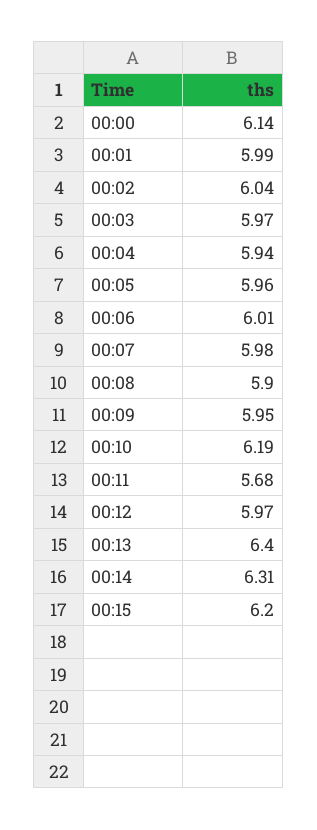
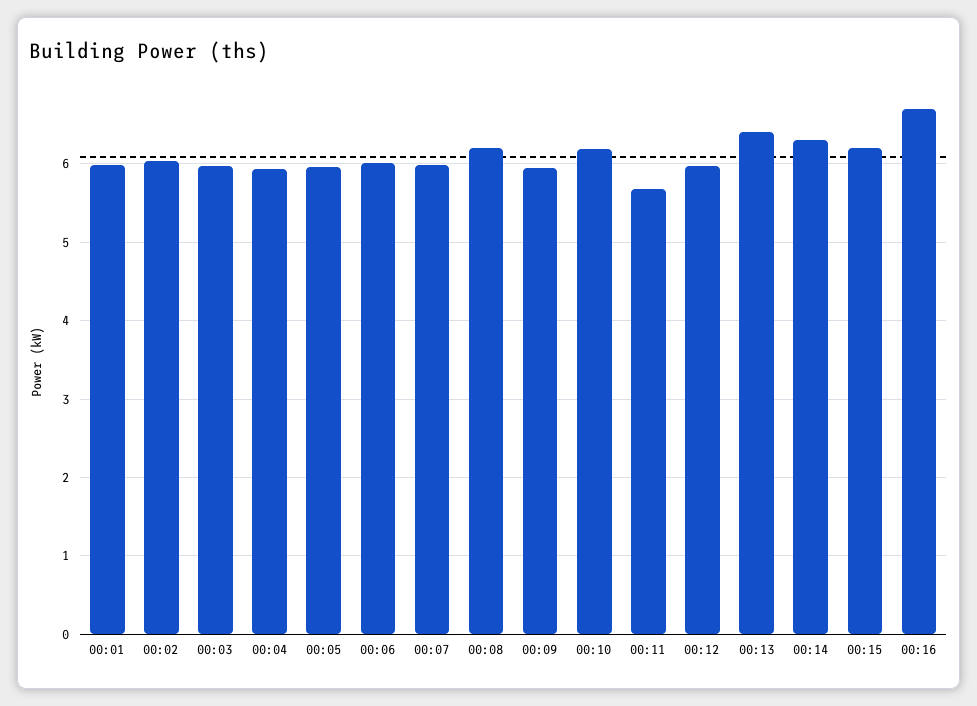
00:00: 6.14 -> none
00:08: 5.9 -> 6.2
00:16: none -> 6.7

